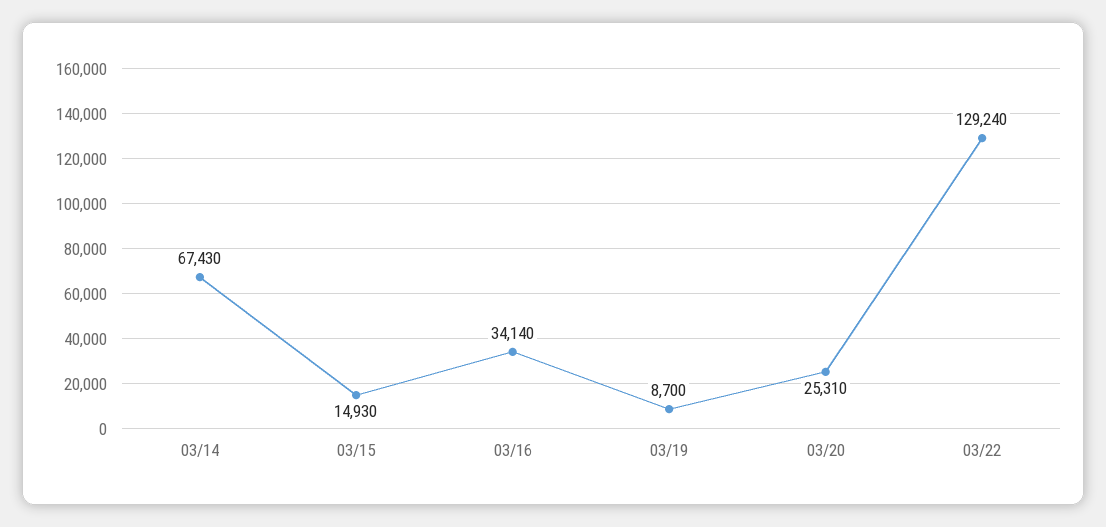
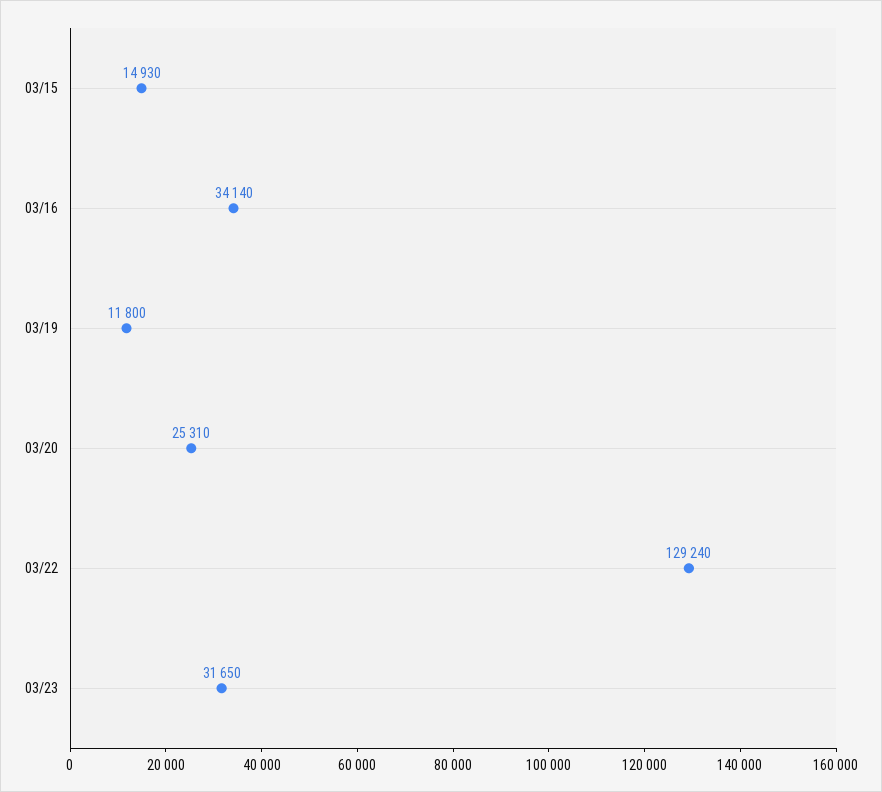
03/14: 67430 -> none
03/19: 8700 -> 11800
03/23: none -> 31650

